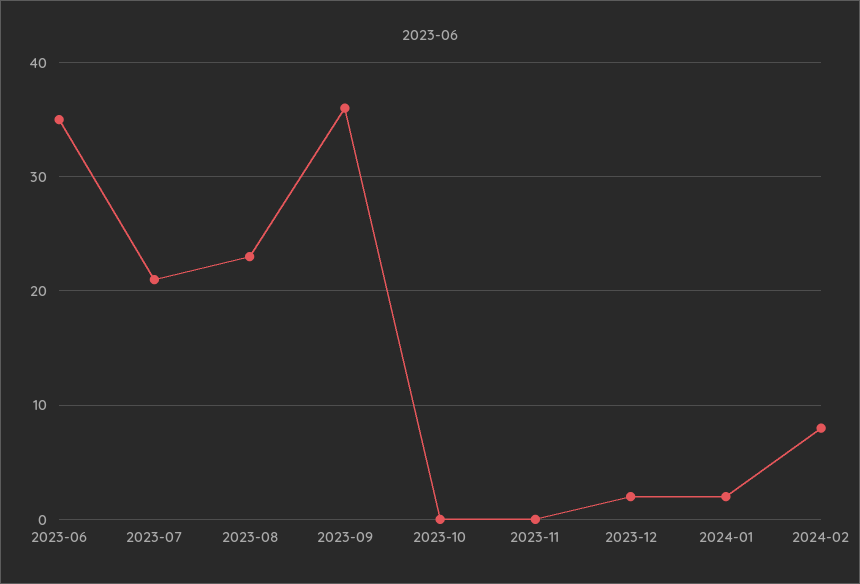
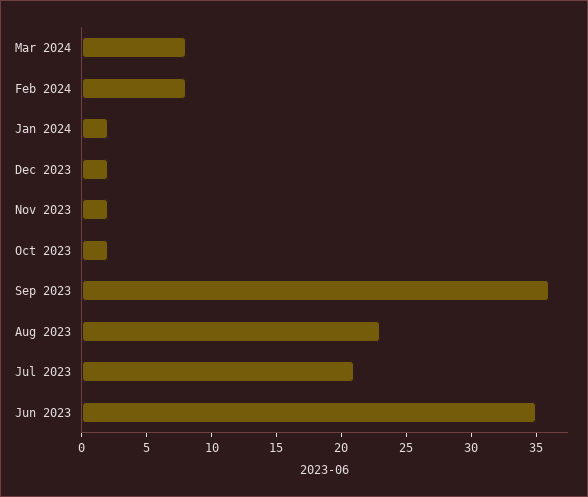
2023-10: 0 -> 2
2023-11: 0 -> 2
Mar 2024: none -> 8

